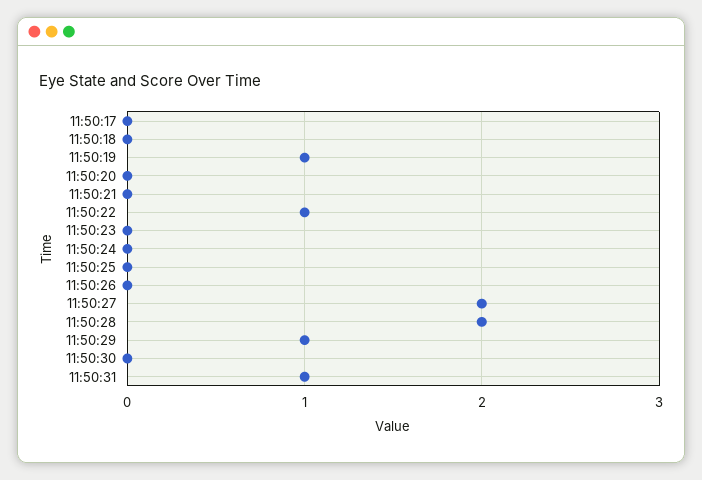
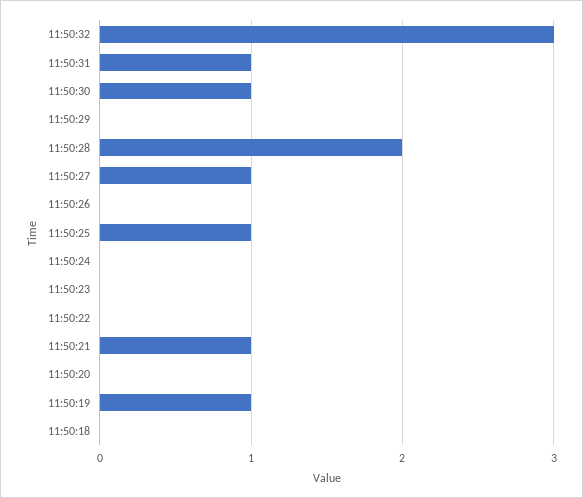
11:50:17: 0 -> none
11:50:21: 0 -> 1
11:50:22: 1 -> 0
11:50:25: 0 -> 1
11:50:27: 2 -> 1
11:50:29: 1 -> 0
11:50:30: 0 -> 1
11:50:32: none -> 3

